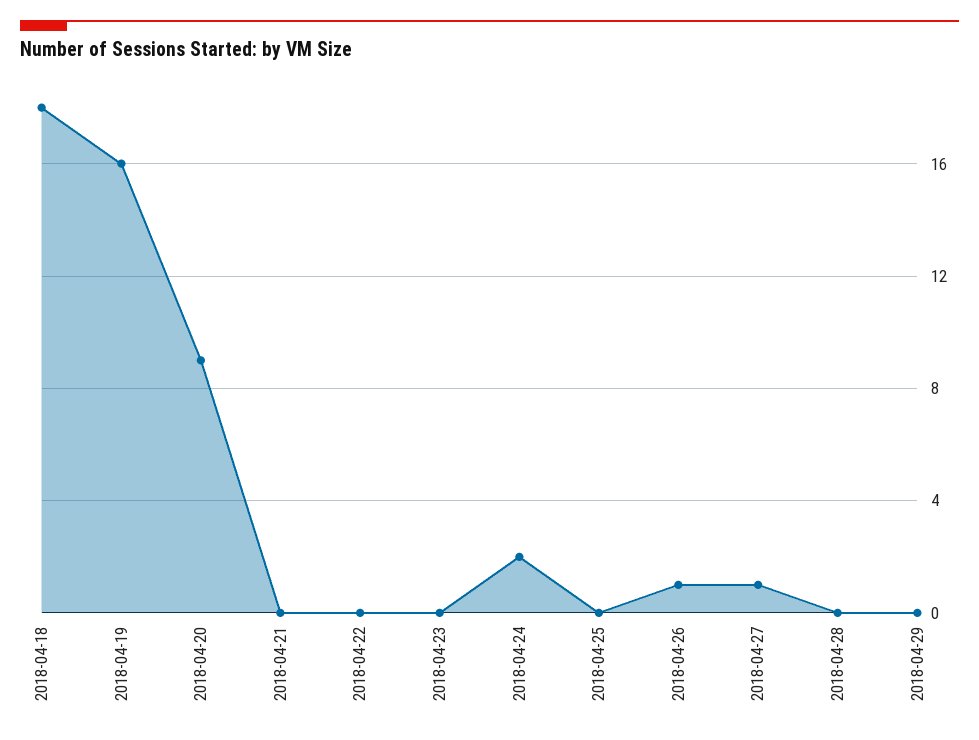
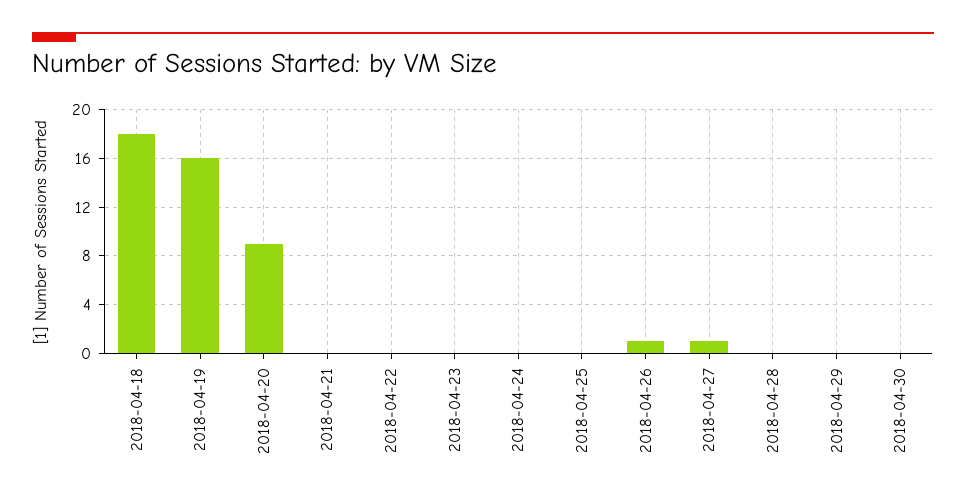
2018-04-24: 2 -> 0
2018-04-30: none -> 0

